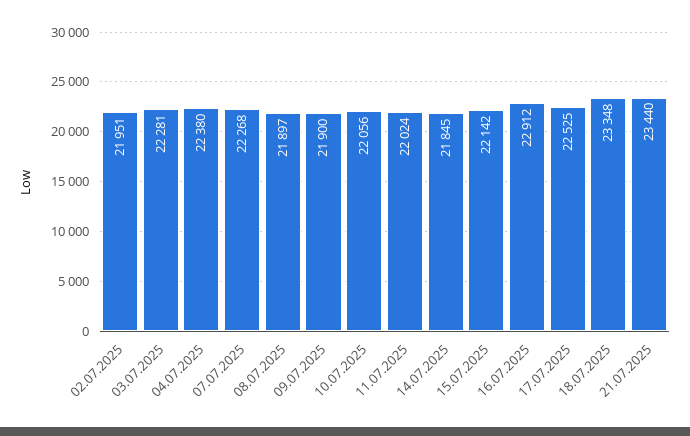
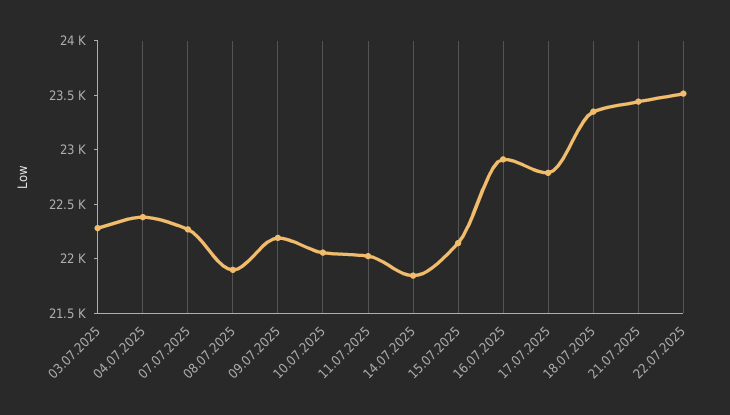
02.07.2025: 21951 -> none
09.07.2025: 21900 -> 22200
17.07.2025: 22525 -> 22800
22.07.2025: none -> 23500

